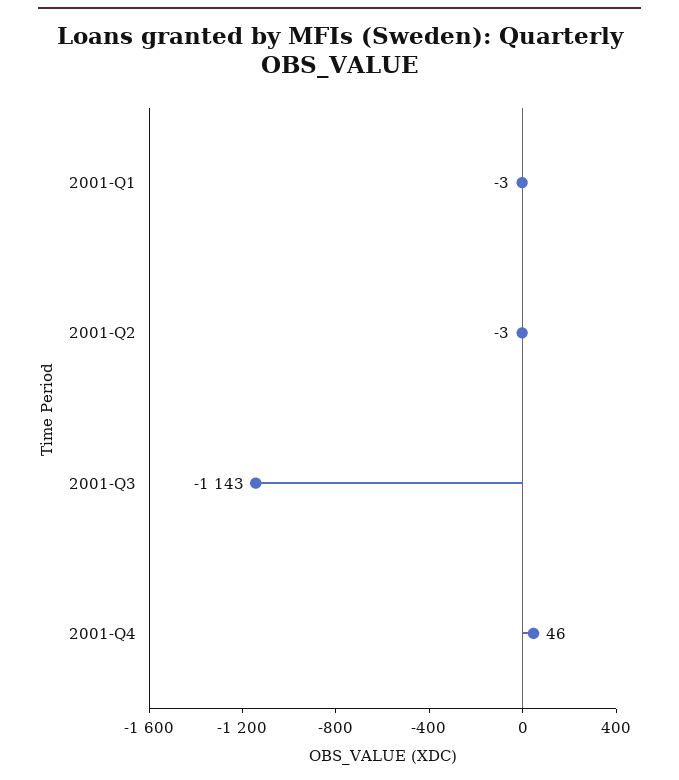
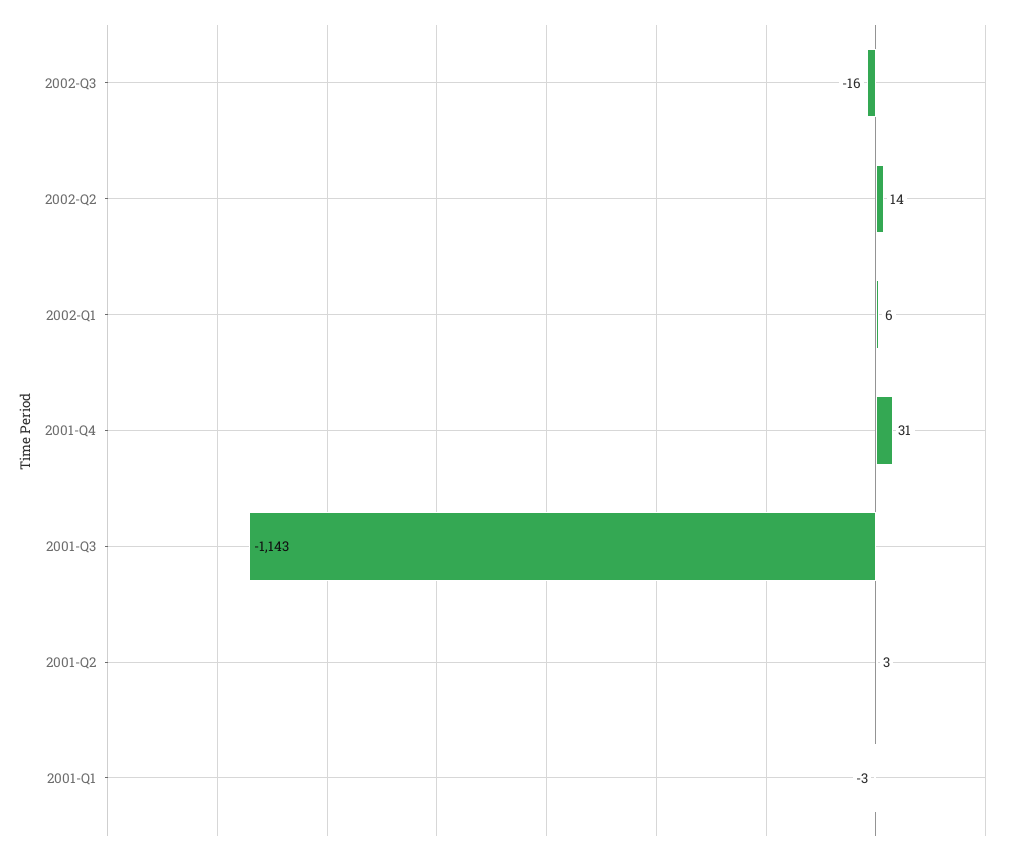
2001-Q2: -3 -> 3
2001-Q4: 46 -> 31
2002-Q3: none -> -16
2002-Q2: none -> 14
2002-Q1: none -> 6

